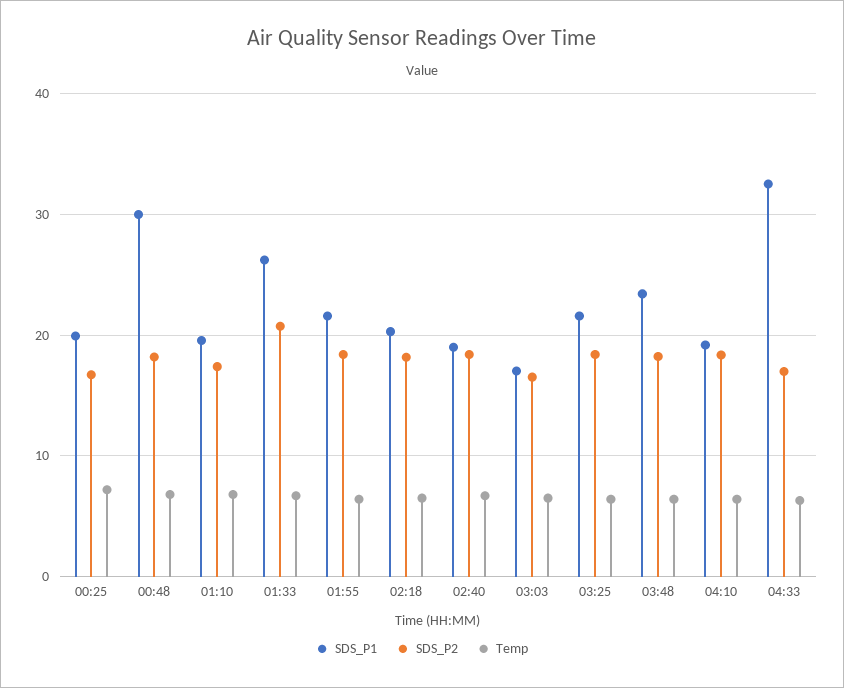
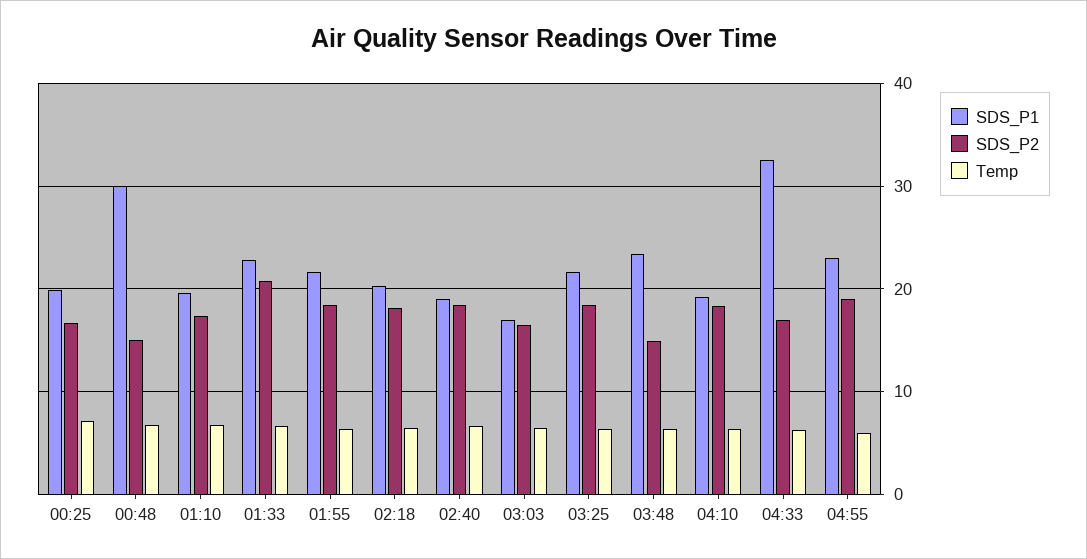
SDS_P2, 00:48: 18 -> 15
SDS_P1, 01:33: 26 -> 23
SDS_P2, 03:48: 18 -> 15
SDS_P1, 04:55: none -> 23
SDS_P2, 04:55: none -> 19
Temp, 04:55: none -> 6

